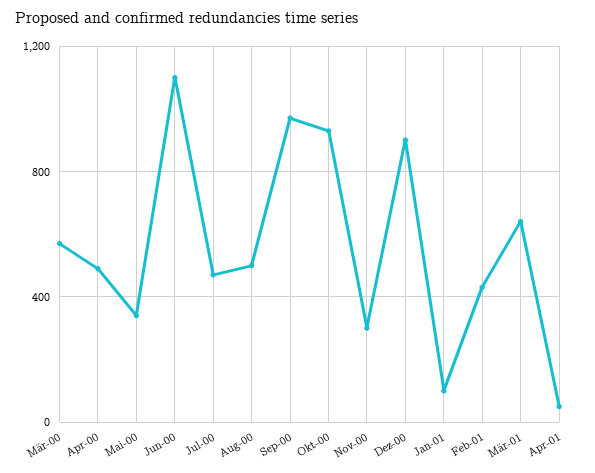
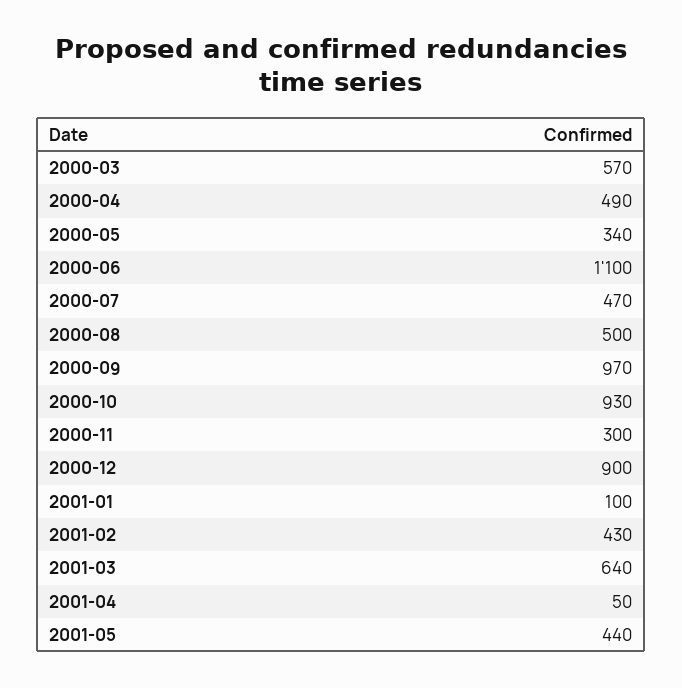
2001-05: none -> 440

